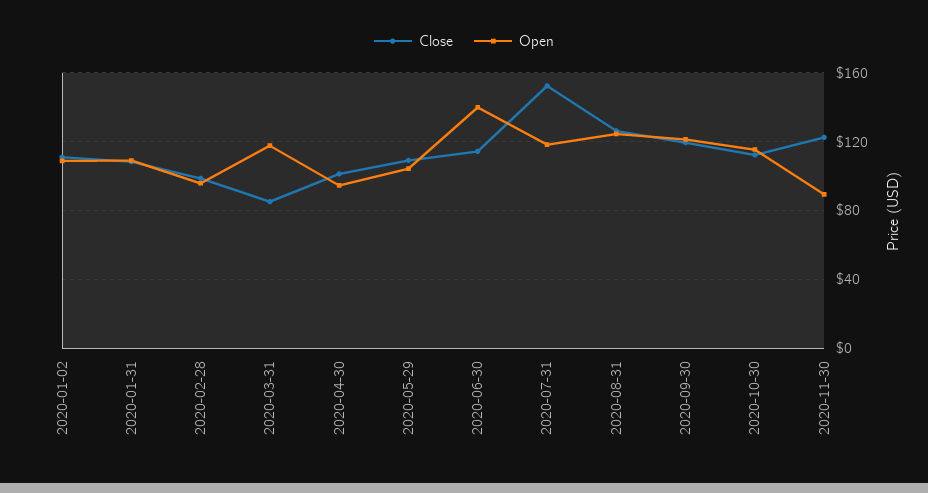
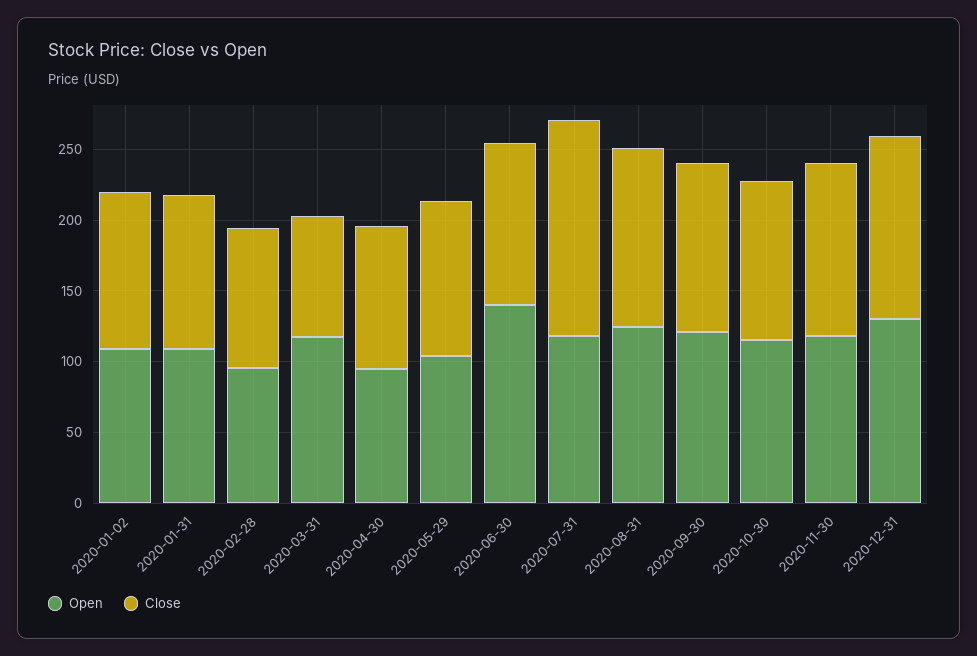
Open, 2020-11-30: 90 -> 120
Open, 2020-12-31: none -> 130
Close, 2020-12-31: none -> 130

